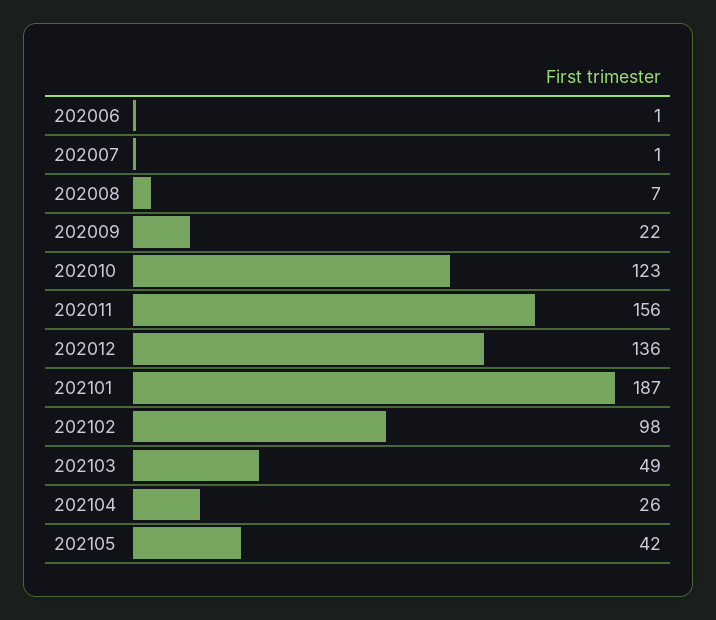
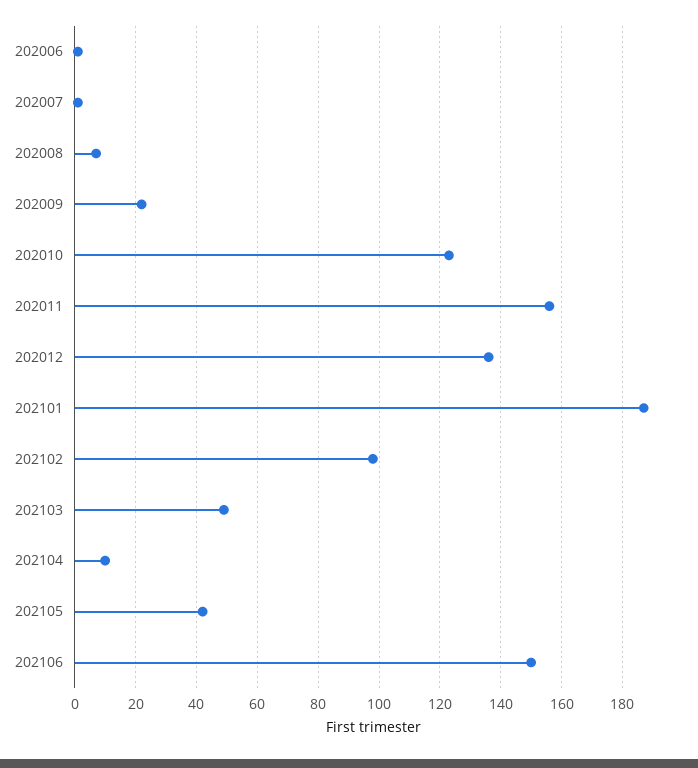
202104: 26 -> 10
202106: none -> 150

